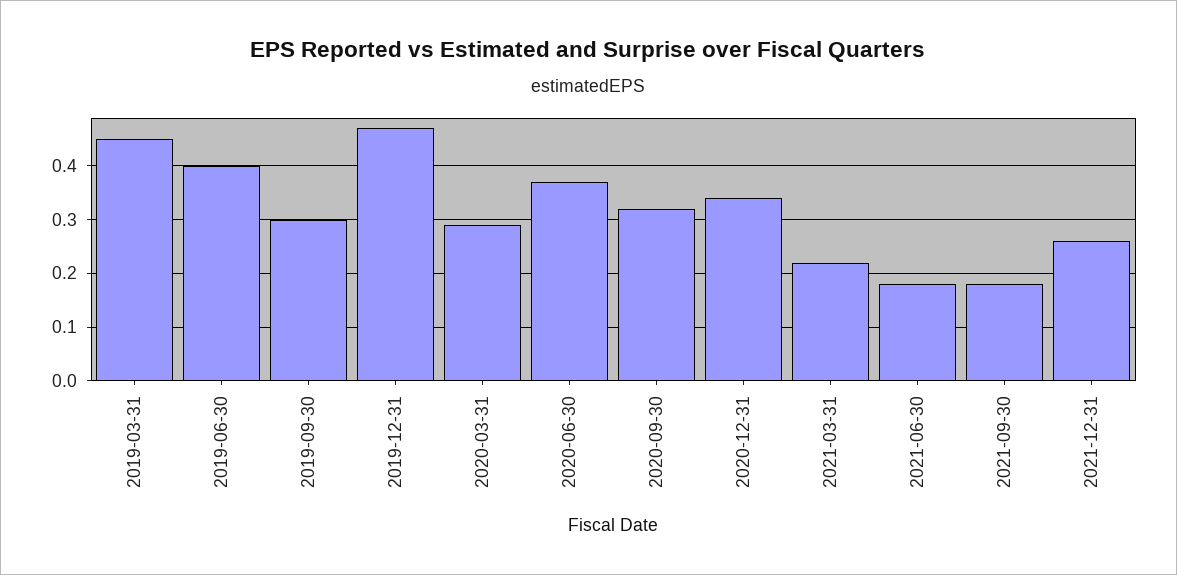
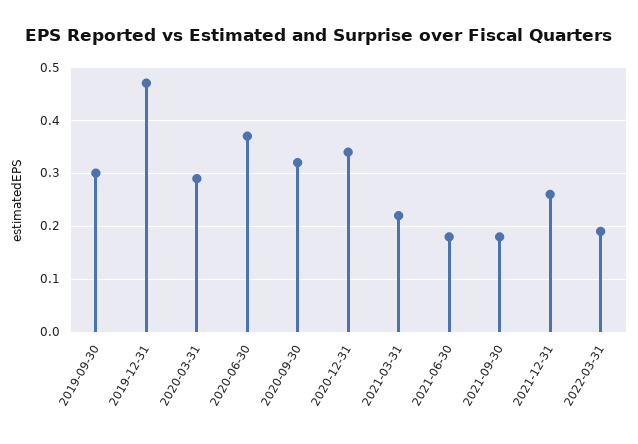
2019-03-31: 0.45 -> none
2019-06-30: 0.4 -> none
2022-03-31: none -> 0.2

